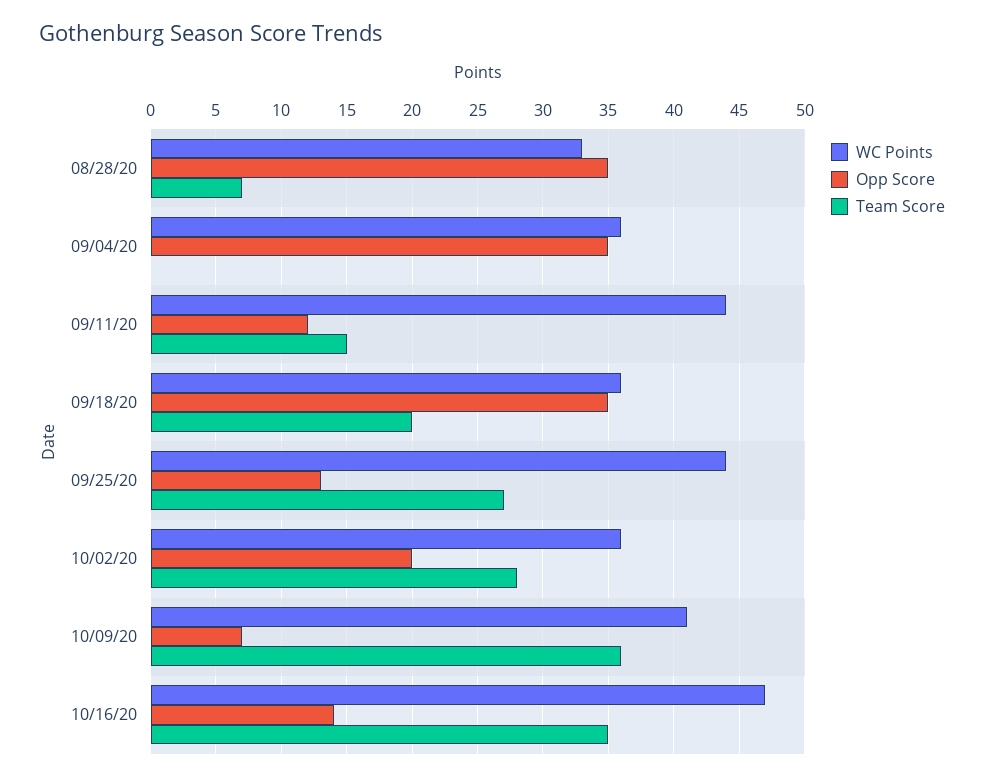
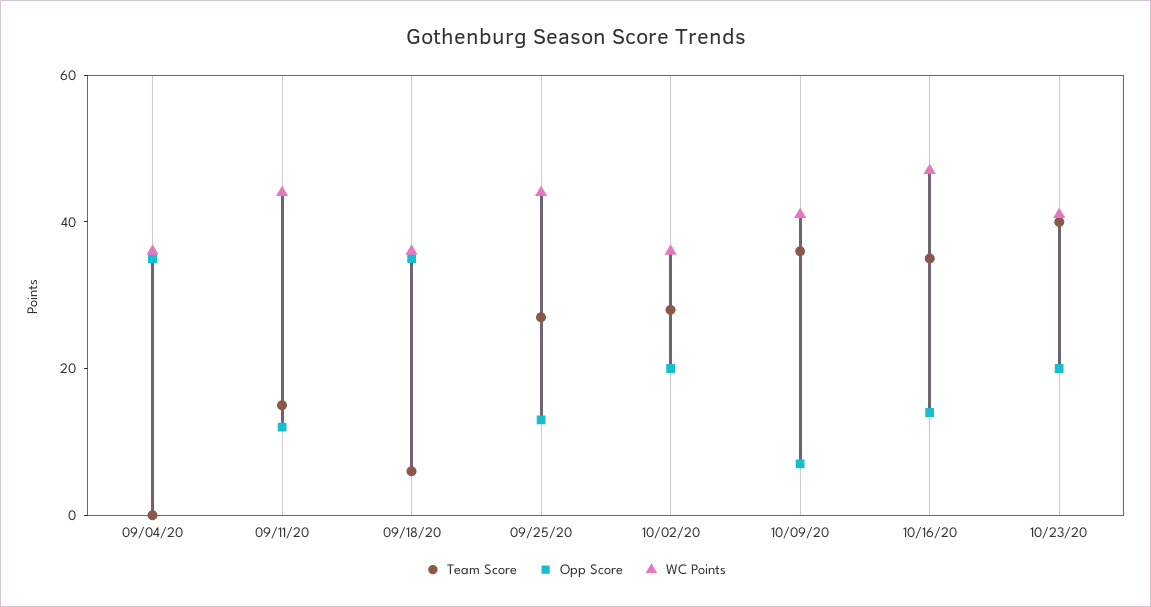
WC Points, 08/28/20: 33 -> none
Opp Score, 08/28/20: 35 -> none
Team Score, 08/28/20: 7 -> none
Team Score, 09/18/20: 20 -> 5
Team Score, 10/23/20: none -> 40
Opp Score, 10/23/20: none -> 20
WC Points, 10/23/20: none -> 40

